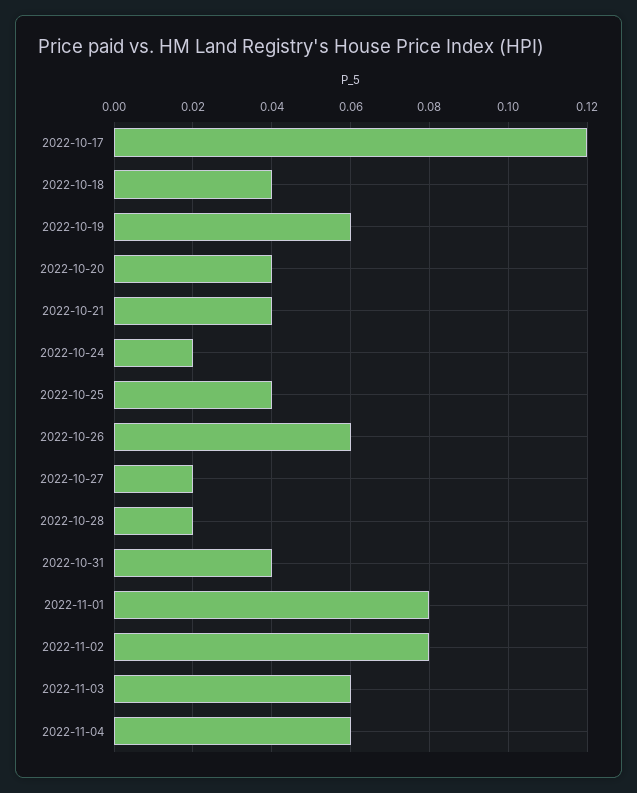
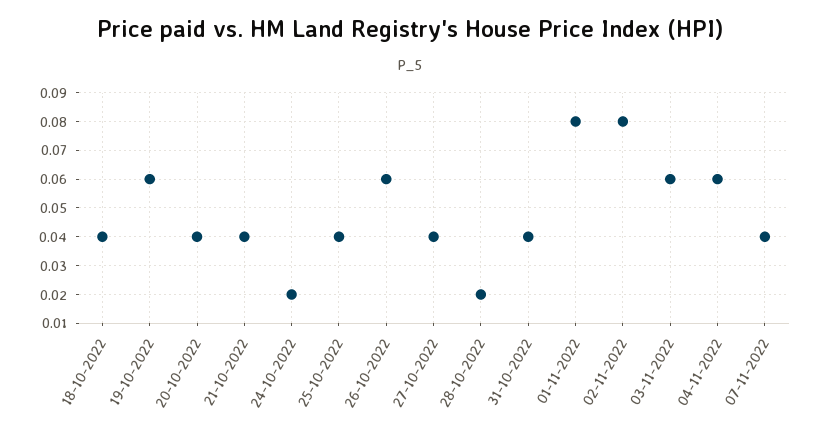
2022-10-17: 0.12 -> none
2022-10-27: 0.02 -> 0.04
07-11-2022: none -> 0.04

